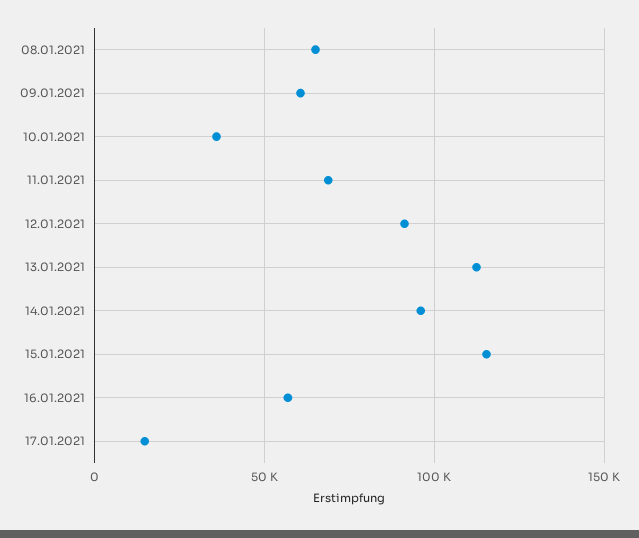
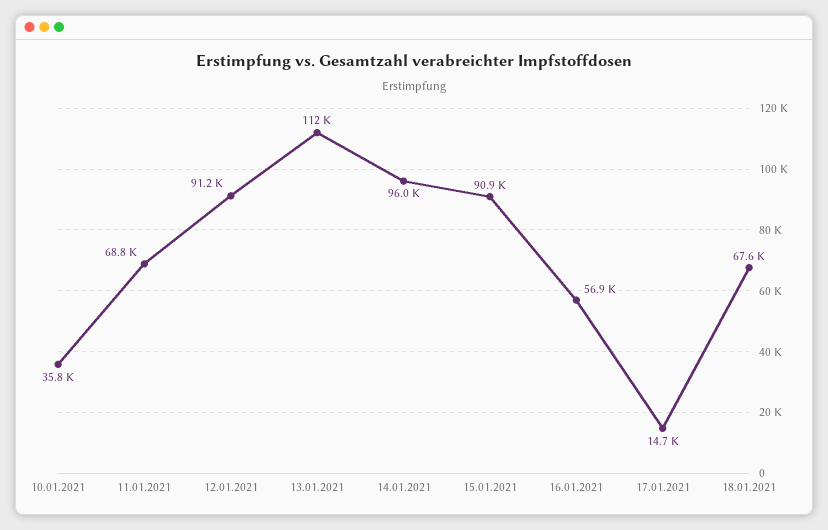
08.01.2021: 65000 -> none
09.01.2021: 60000 -> none
15.01.2021: 115000 -> 90900
18.01.2021: none -> 67600

